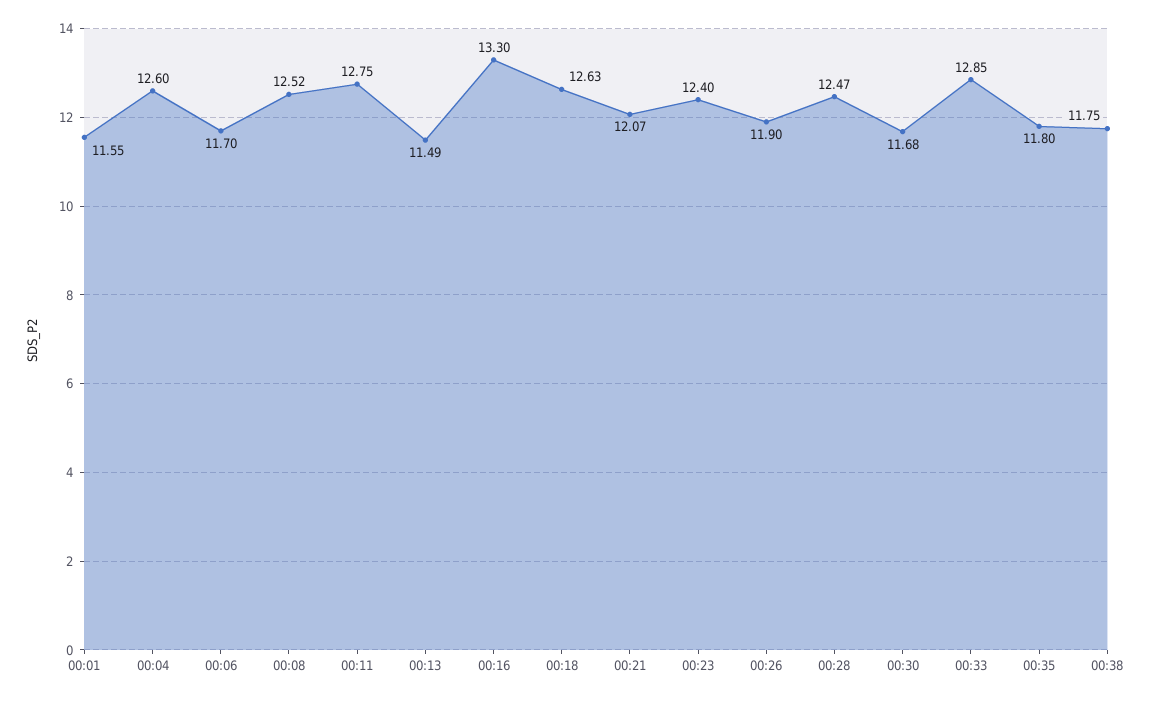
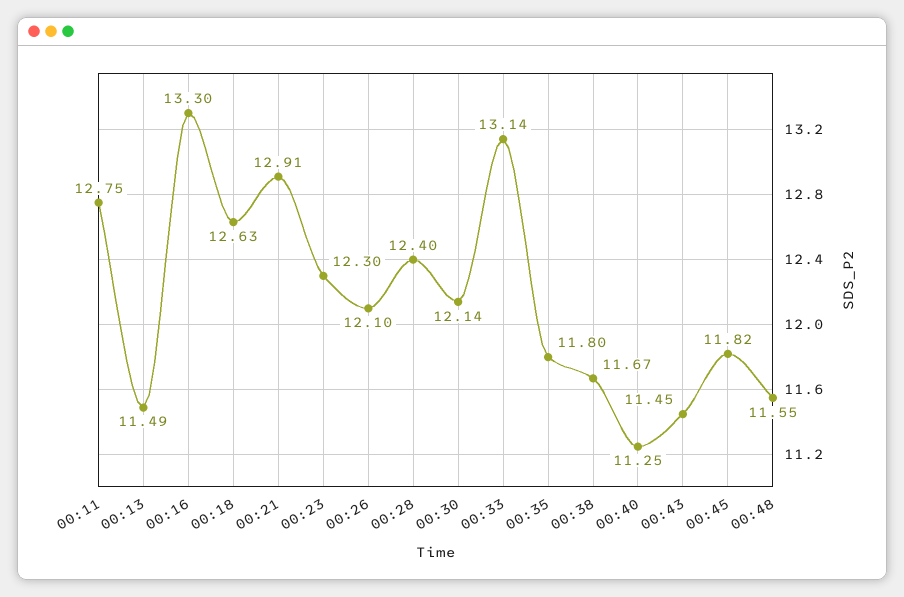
00:01: 11.55 -> none
00:04: 12.6 -> none
00:06: 11.7 -> none
00:08: 12.52 -> none
00:21: 12.07 -> 12.91
00:23: 12.4 -> 12.3
00:26: 11.9 -> 12.1
00:28: 12.47 -> 12.4
00:30: 11.68 -> 12.14
00:33: 12.85 -> 13.14
00:38: 11.75 -> 11.67
00:40: none -> 11.25
00:43: none -> 11.45
00:45: none -> 11.82
00:48: none -> 11.55

